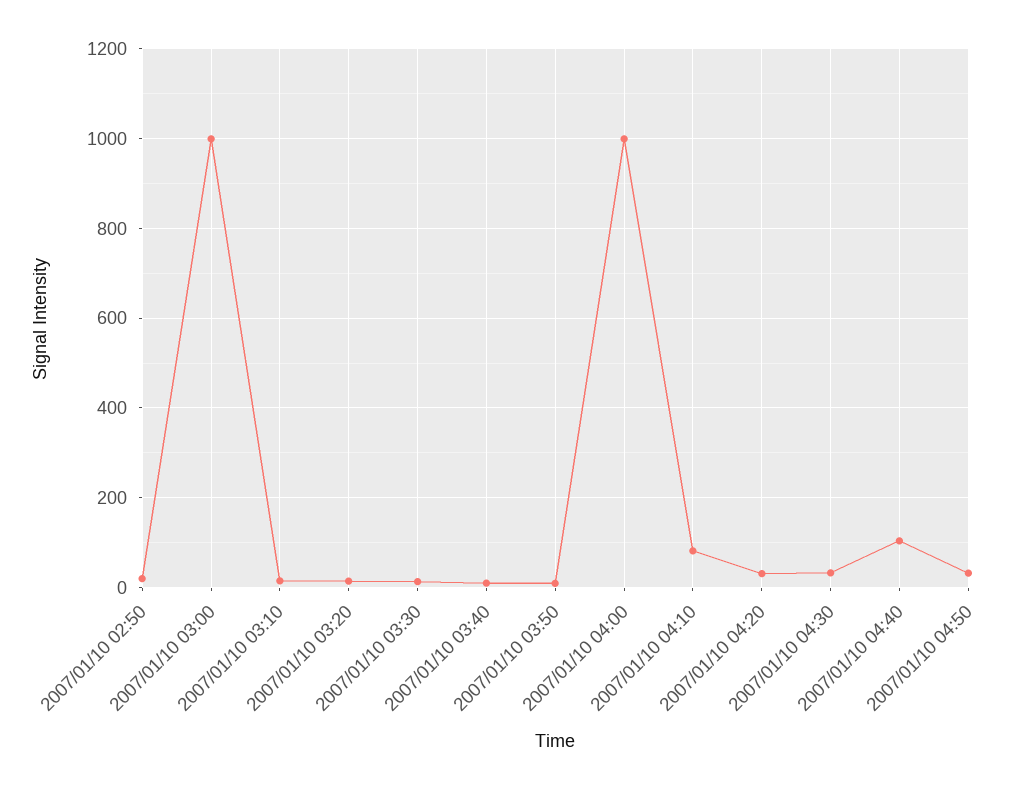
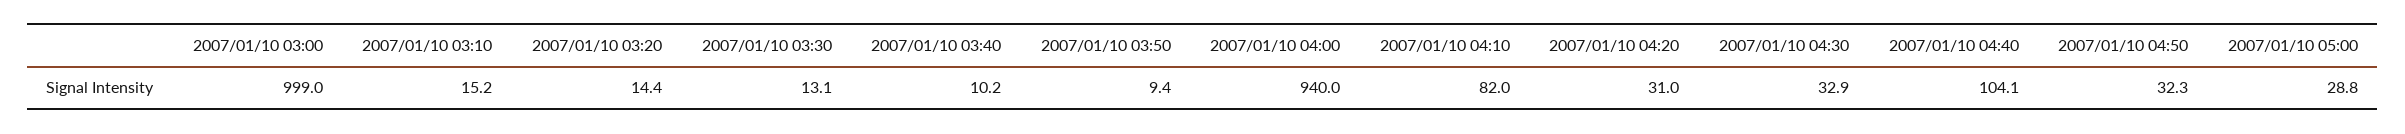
2007/01/10 02:50: 20 -> none
2007/01/10 04:00: 1000 -> 940
2007/01/10 05:00: none -> 28.8

